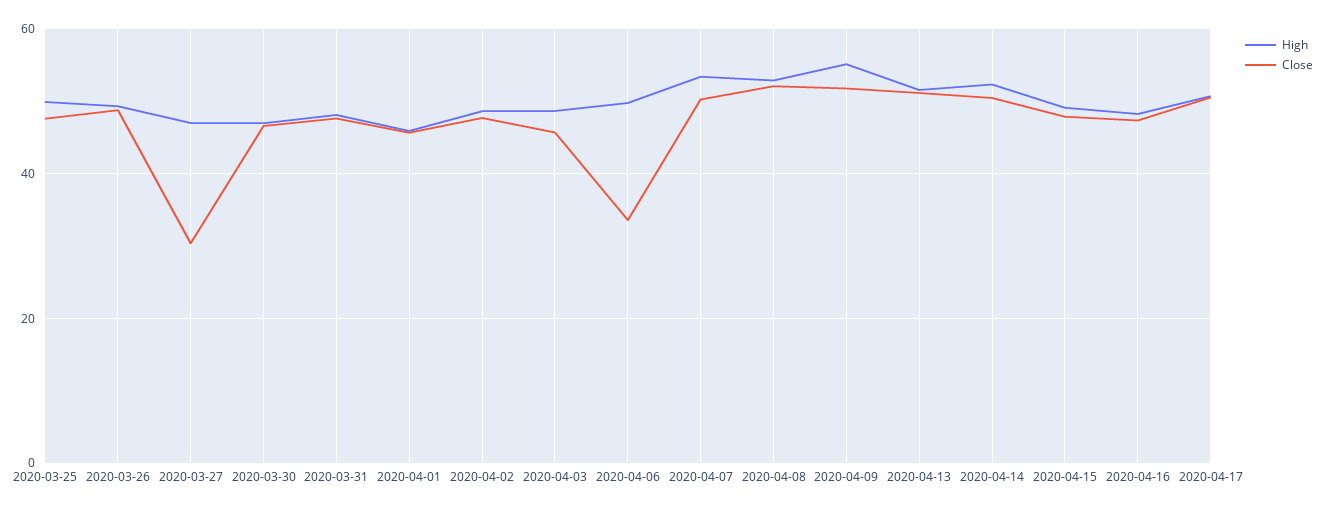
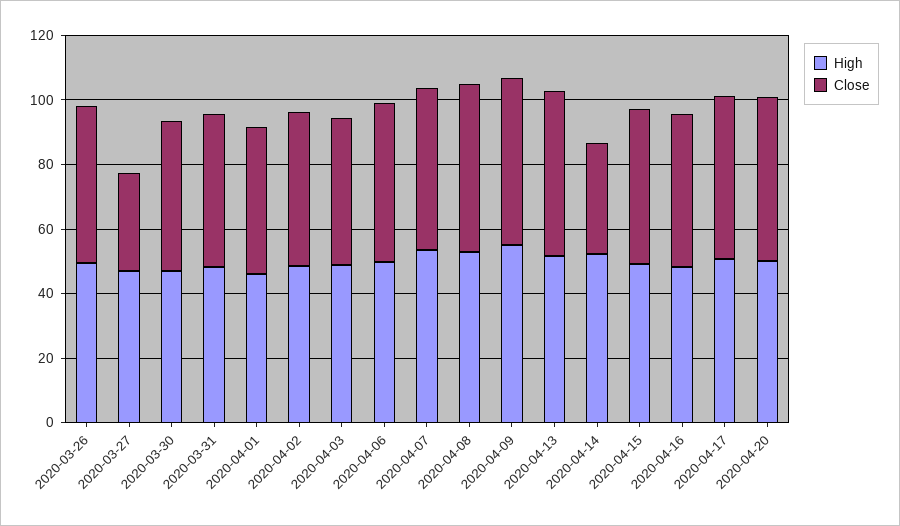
High, 2020-03-25: 50 -> none
Close, 2020-03-25: 48 -> none
Close, 2020-04-06: 34 -> 50
Close, 2020-04-14: 50 -> 35
High, 2020-04-20: none -> 50
Close, 2020-04-20: none -> 50

